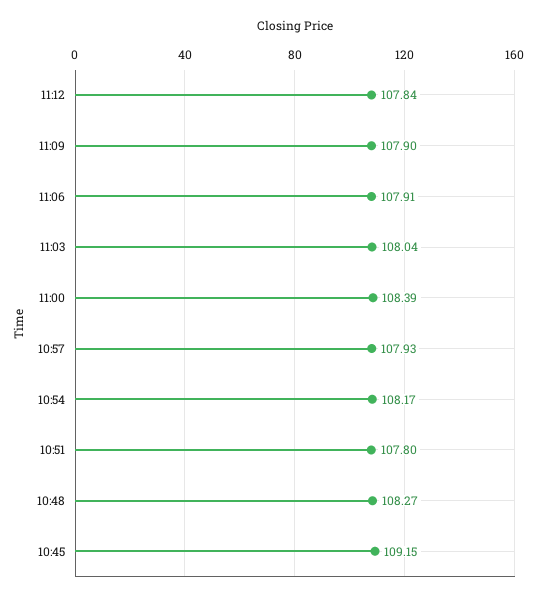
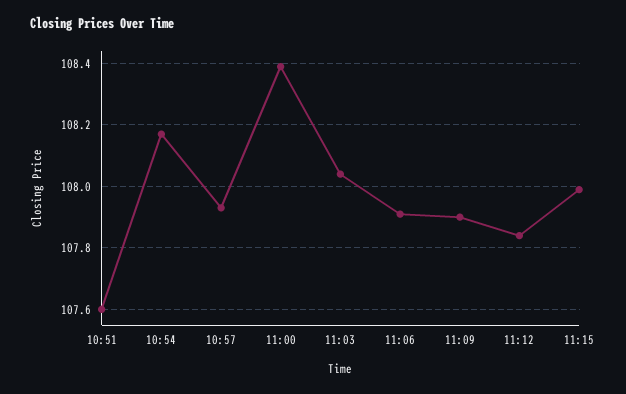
10:51: 107.8 -> 107.6
10:48: 108.27 -> none
10:45: 109.15 -> none
11:15: none -> 108

